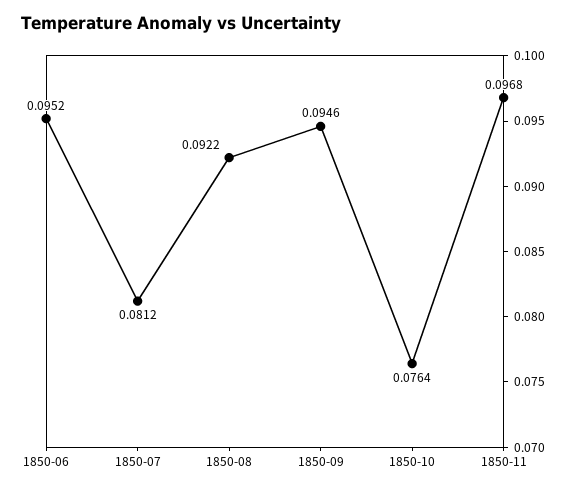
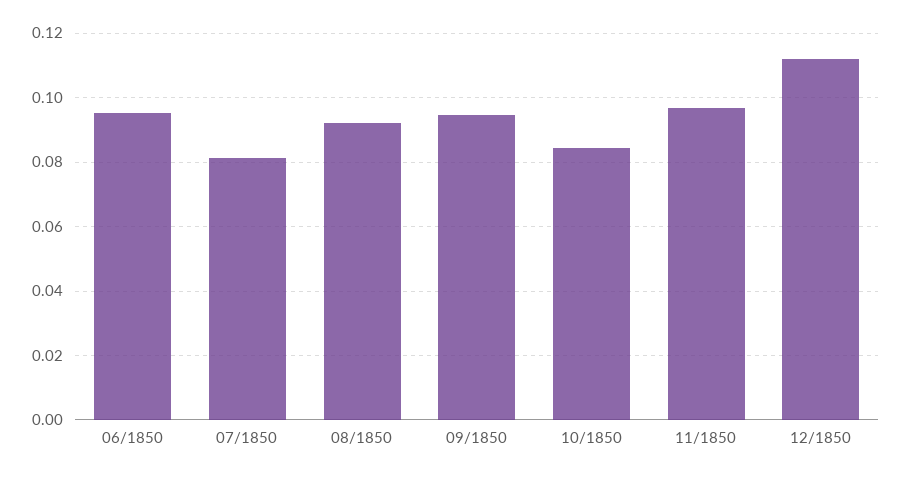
1850-10: 0.0764 -> 0.084
12/1850: none -> 0.112

